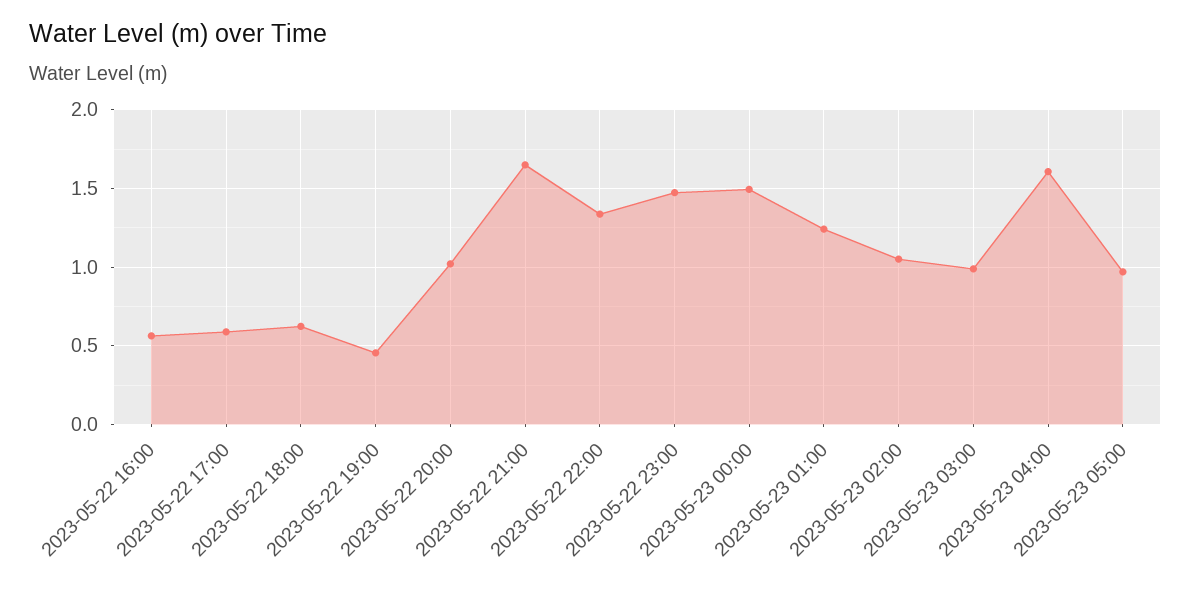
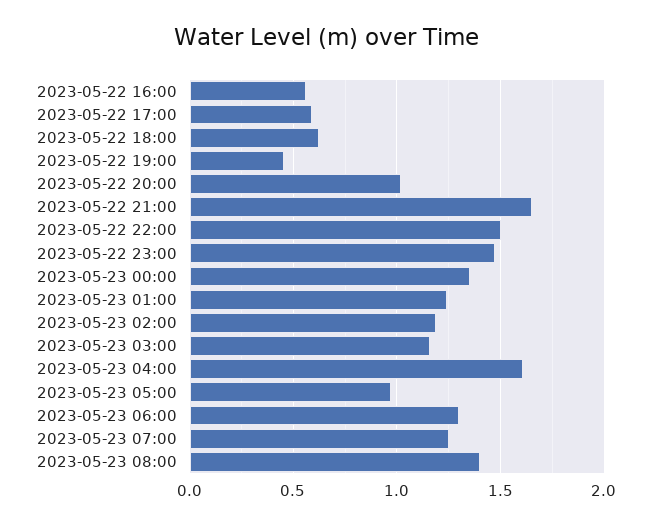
2023-05-22 22:00: 1.35 -> 1.5
2023-05-23 00:00: 1.5 -> 1.35
2023-05-23 02:00: 1.05 -> 1.2
2023-05-23 03:00: 1 -> 1.15
2023-05-23 06:00: none -> 1.3
2023-05-23 07:00: none -> 1.25
2023-05-23 08:00: none -> 1.4

